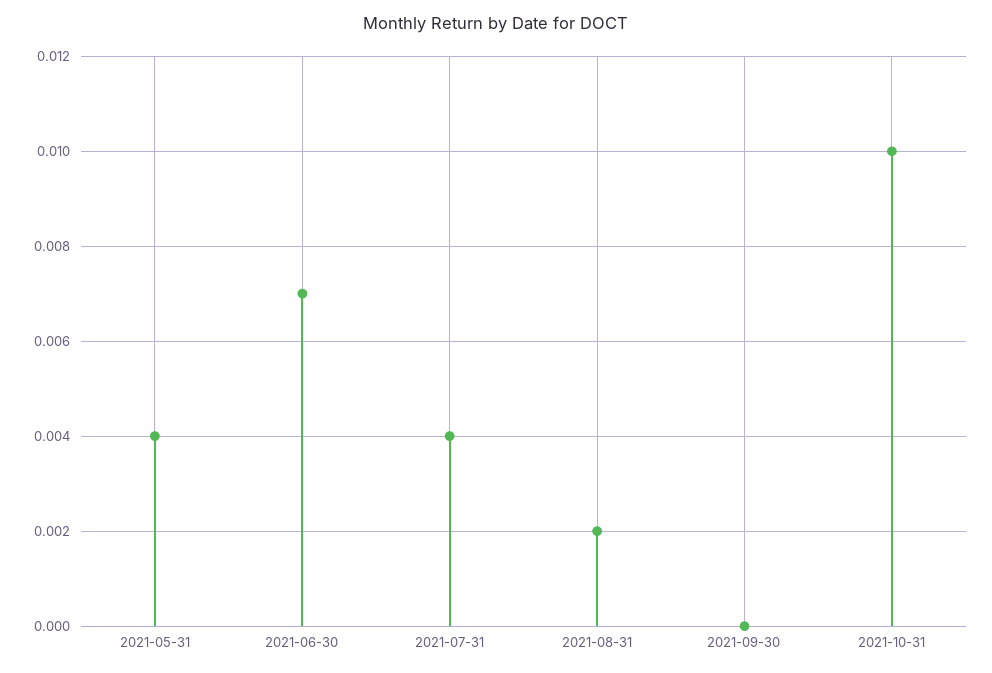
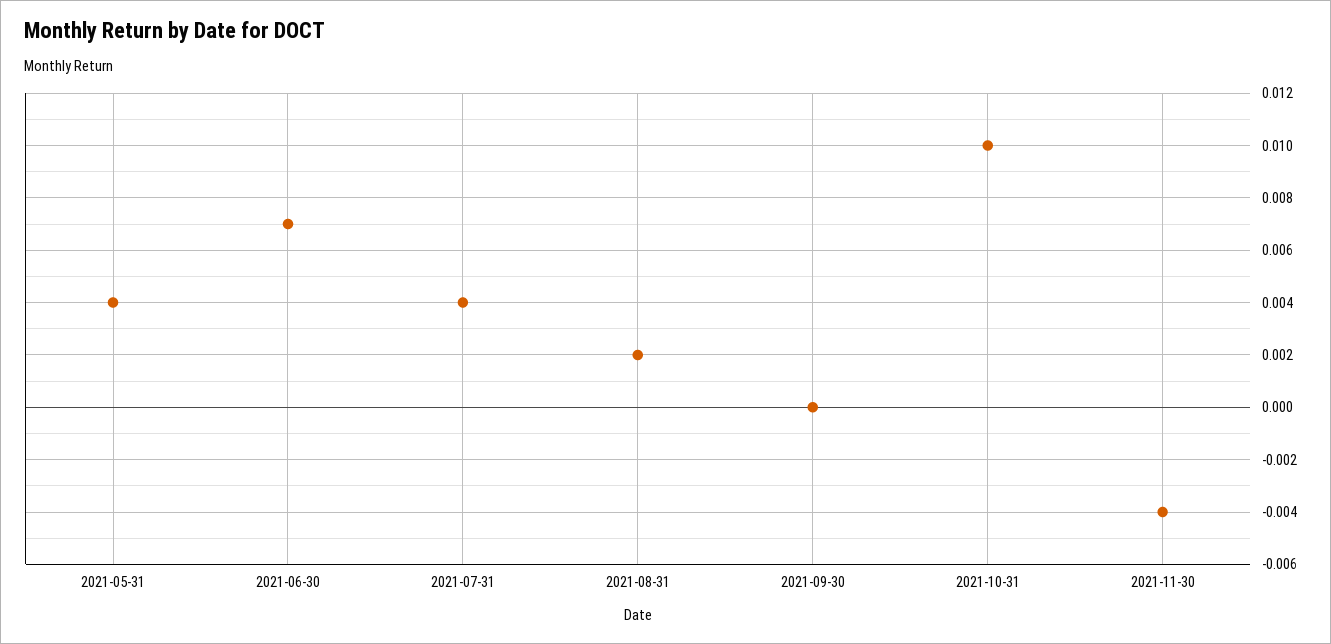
2021-11-30: none -> -0.004

